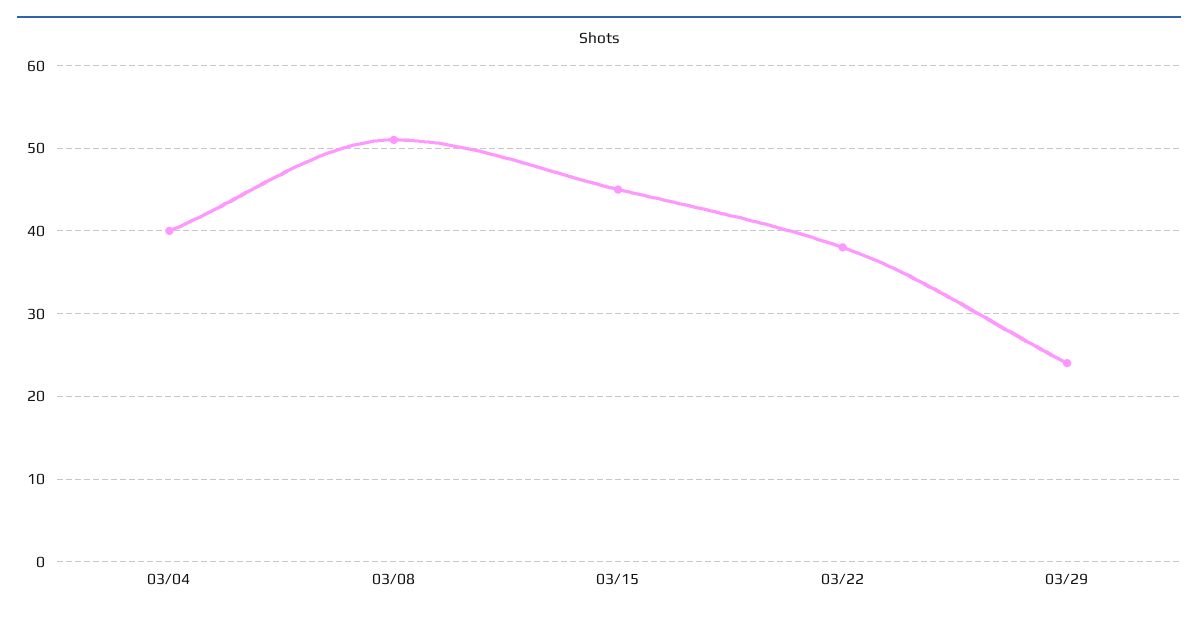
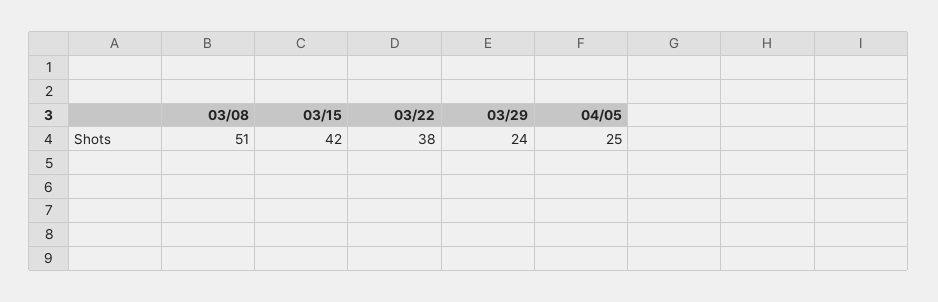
03/04: 40 -> none
03/15: 45 -> 42
04/05: none -> 25

